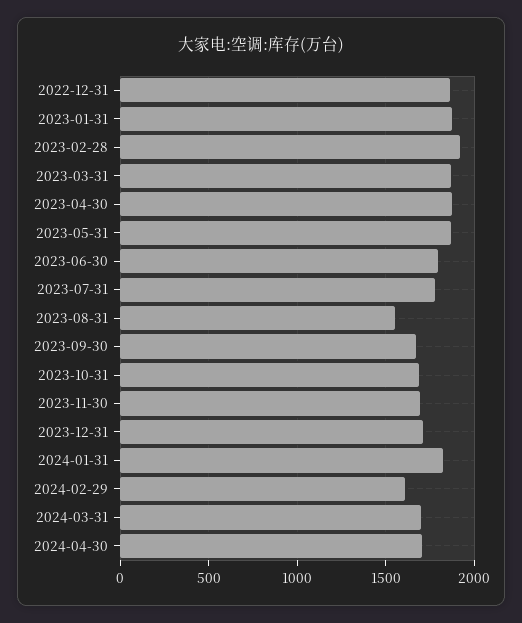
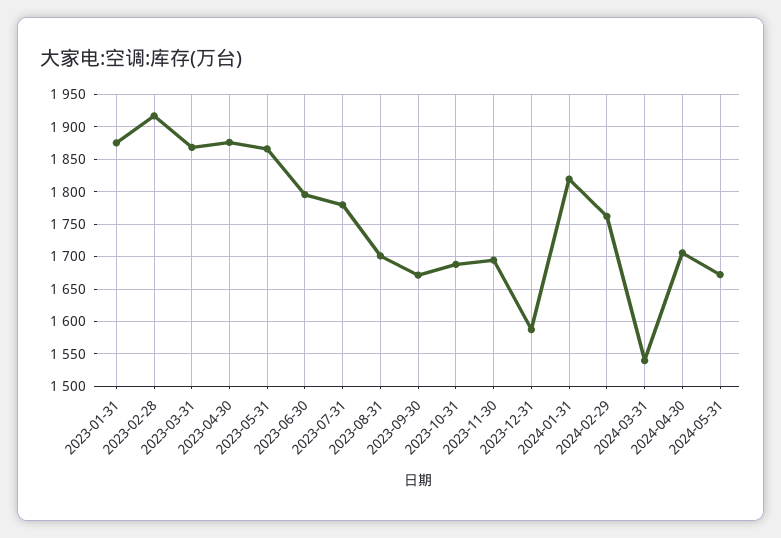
2022-12-31: 1850 -> none
2023-08-31: 1550 -> 1700
2023-12-31: 1700 -> 1590
2024-02-29: 1600 -> 1760
2024-03-31: 1700 -> 1540
2024-05-31: none -> 1670

